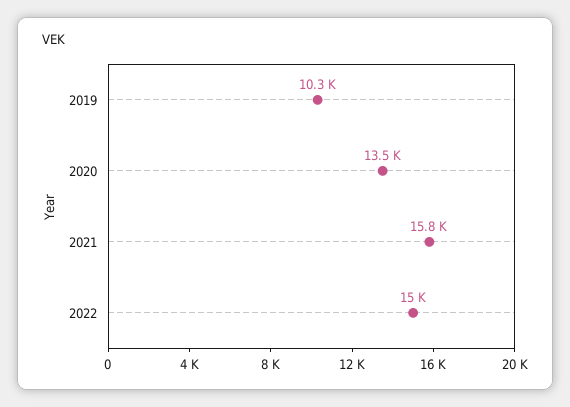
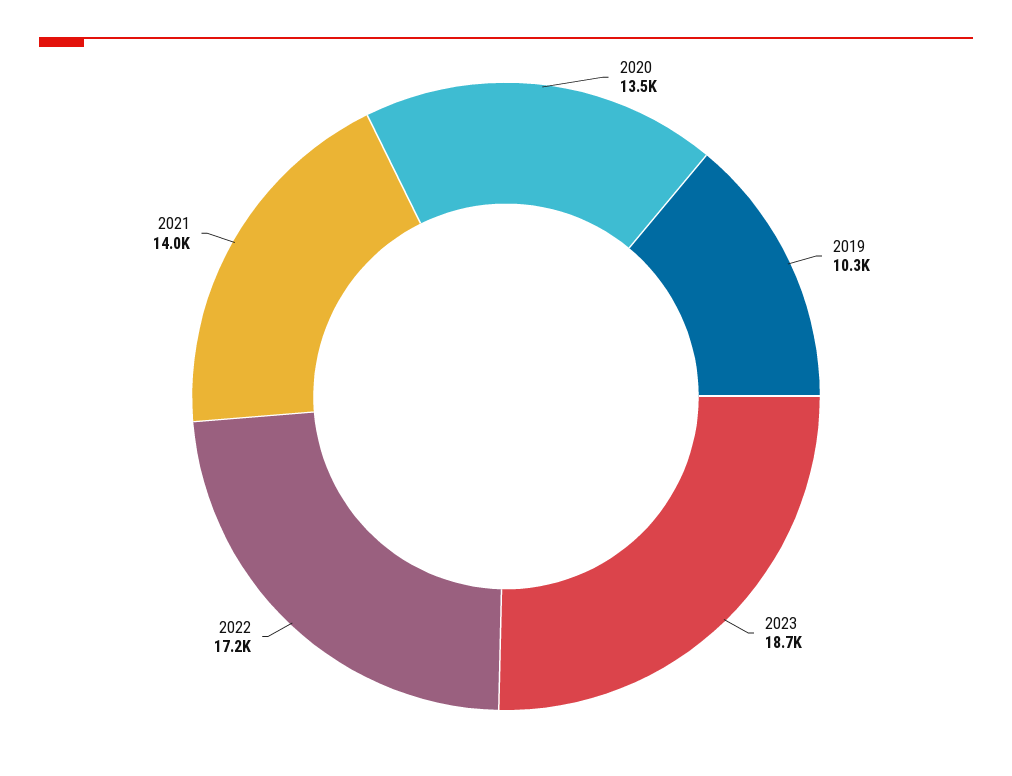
2021: 15800 -> 14000
2022: 15000 -> 17200
2023: none -> 18700

